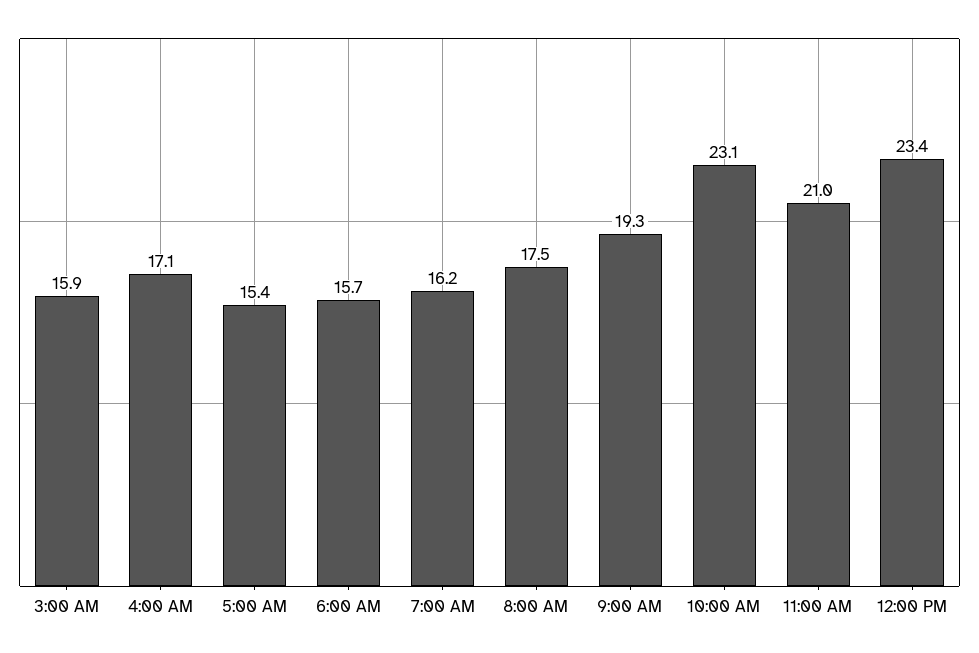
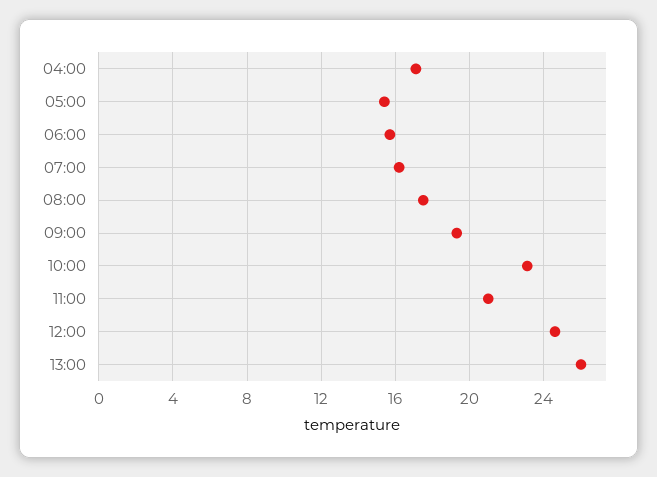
3:00 AM: 15.9 -> none
12:00 PM: 23.4 -> 24.5
13:00: none -> 26

